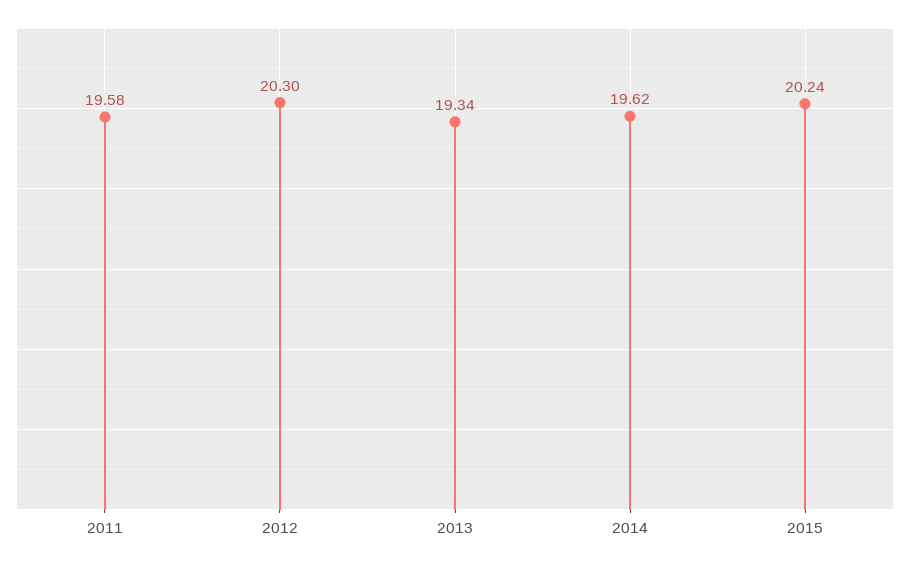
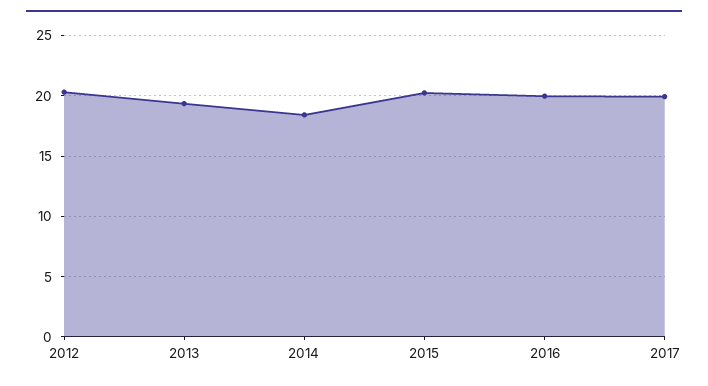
2011: 19.58 -> none
2014: 19.62 -> 18.5
2016: none -> 20
2017: none -> 20

